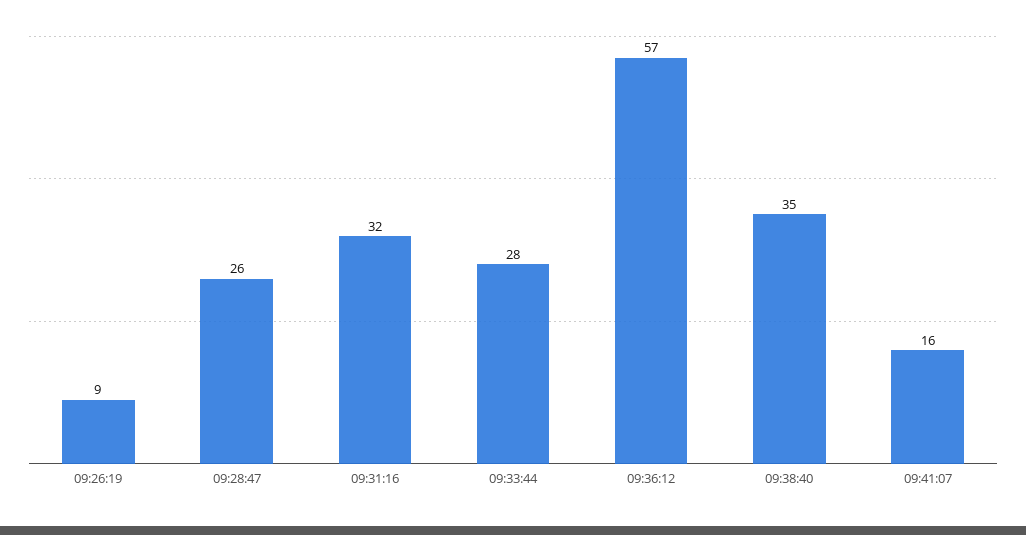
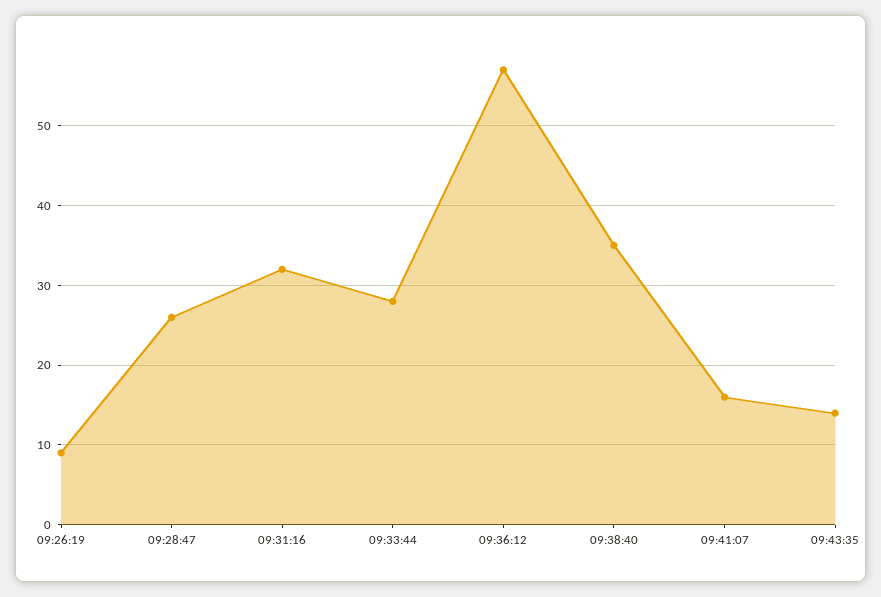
09:43:35: none -> 14

